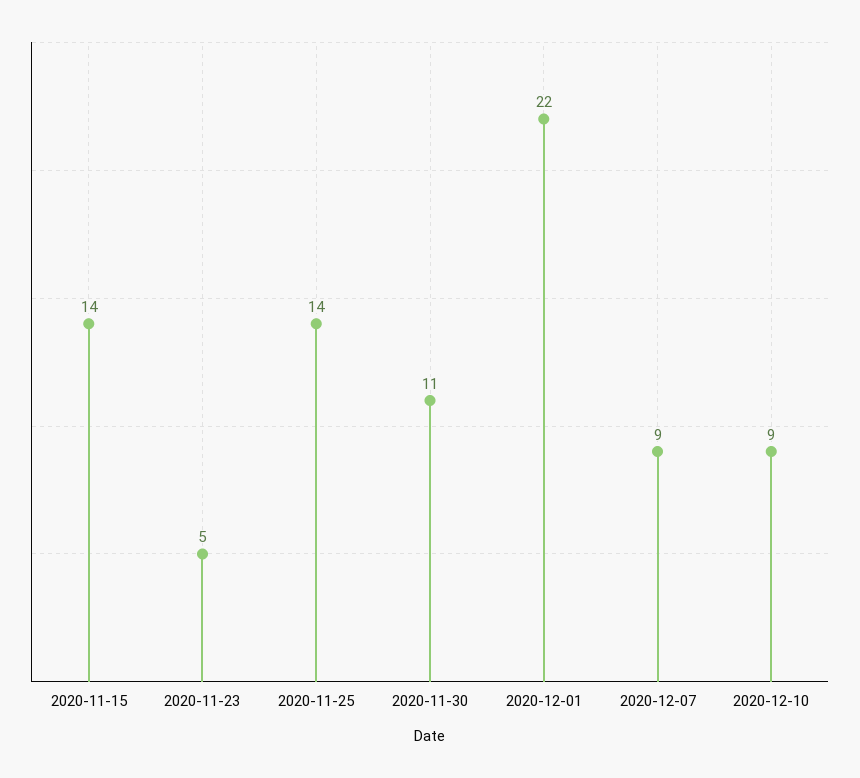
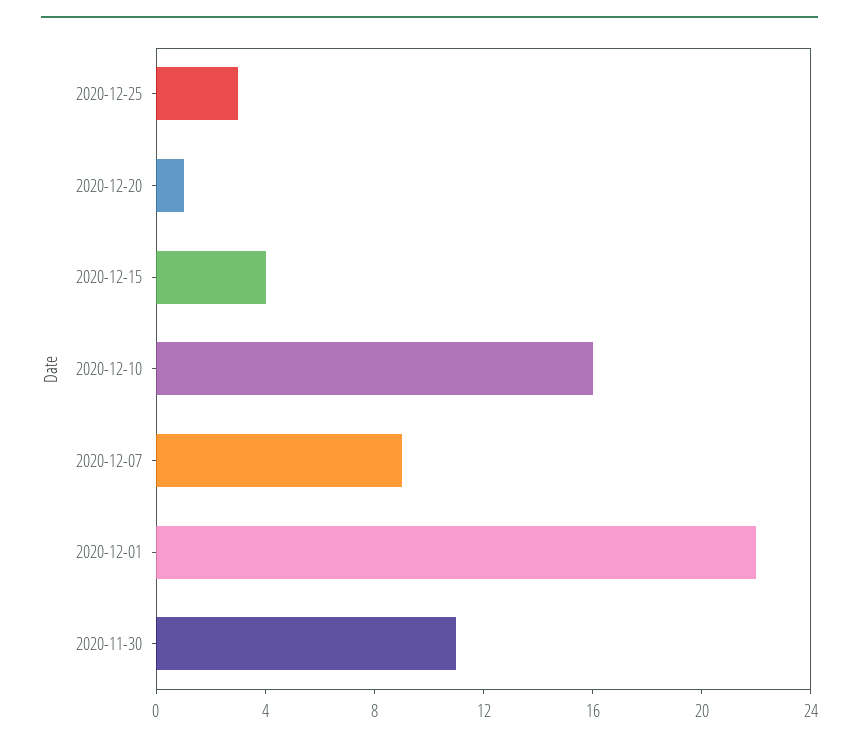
2020-11-15: 14 -> none
2020-11-23: 5 -> none
2020-11-25: 14 -> none
2020-12-10: 9 -> 16
2020-12-25: none -> 3
2020-12-20: none -> 1
2020-12-15: none -> 4

